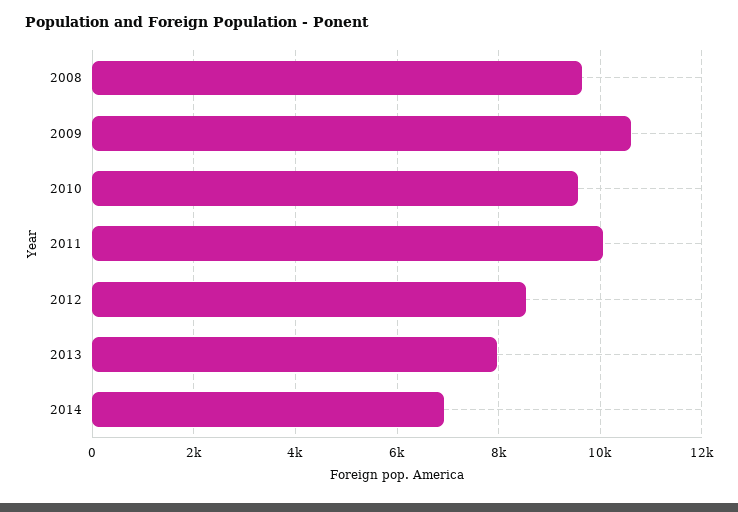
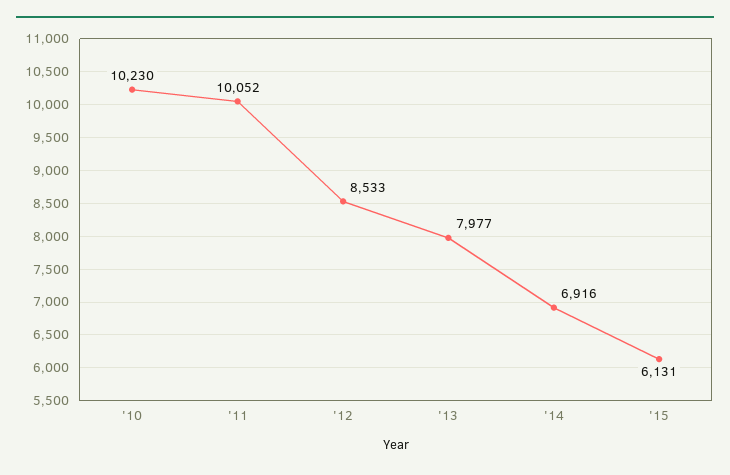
2008: 9600 -> none
2009: 10600 -> none
2010: 9600 -> 10230
'15: none -> 6131

